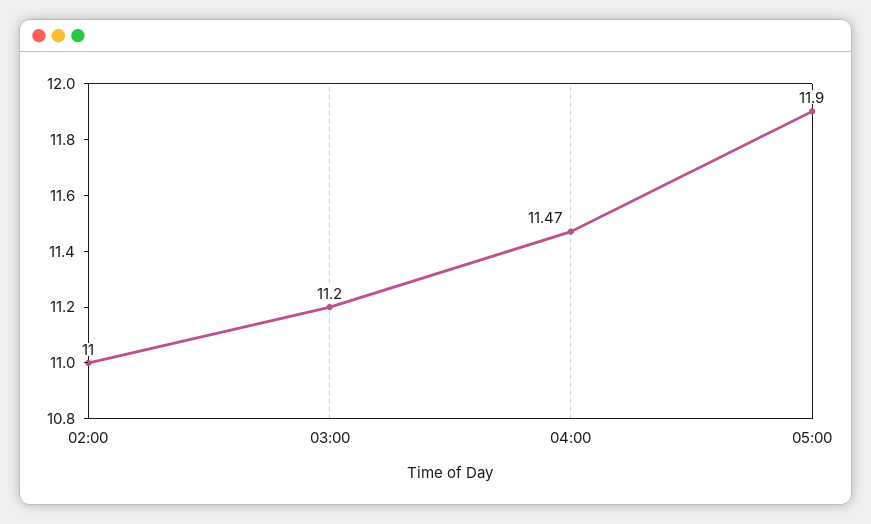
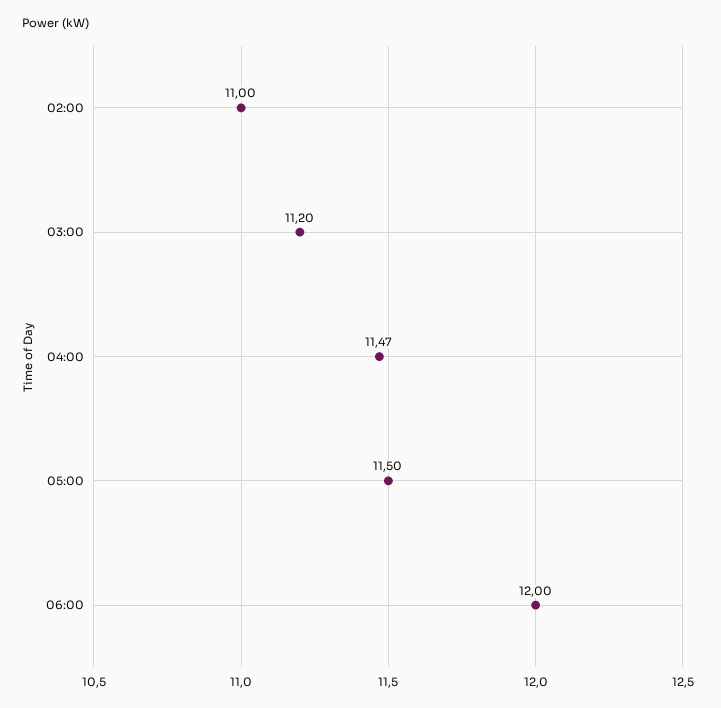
05:00: 11.9 -> 11.5
06:00: none -> 12

